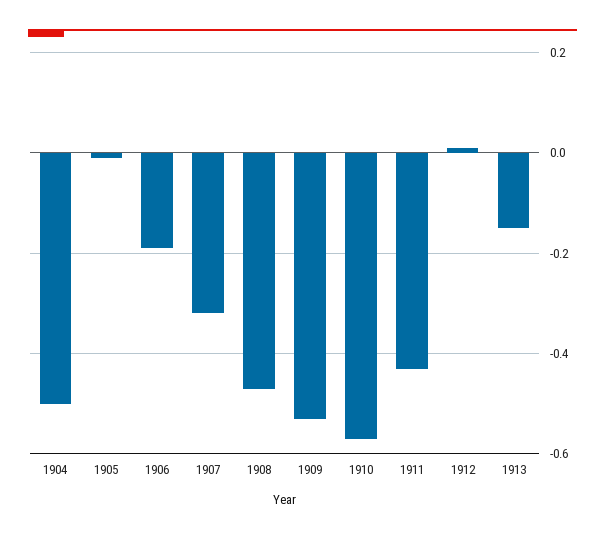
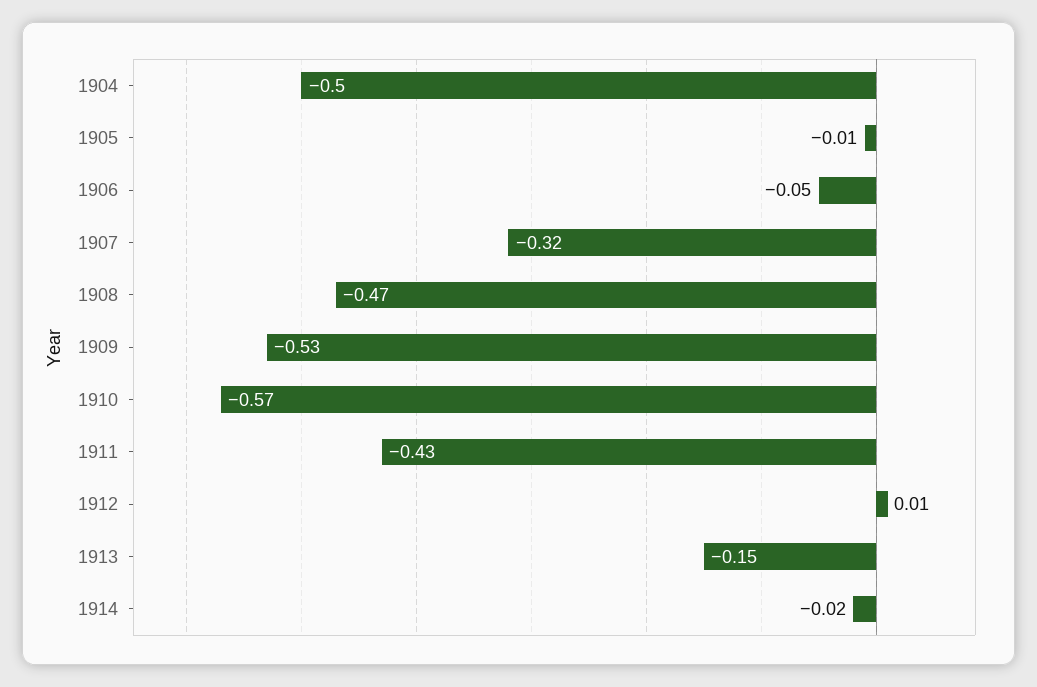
1906: -0.2 -> -0.05
1914: none -> -0.02

